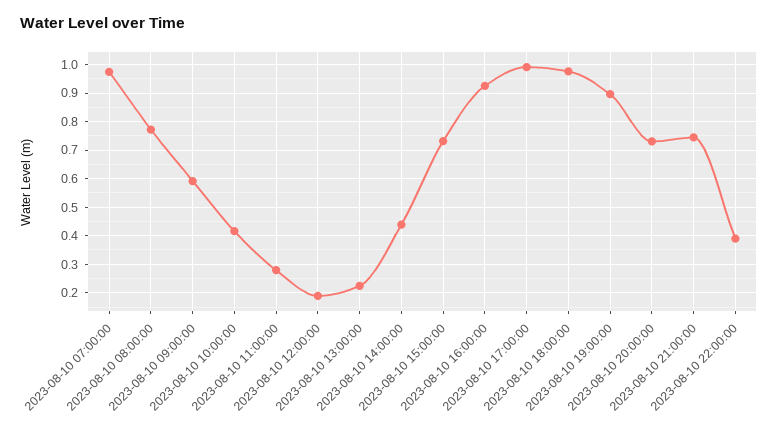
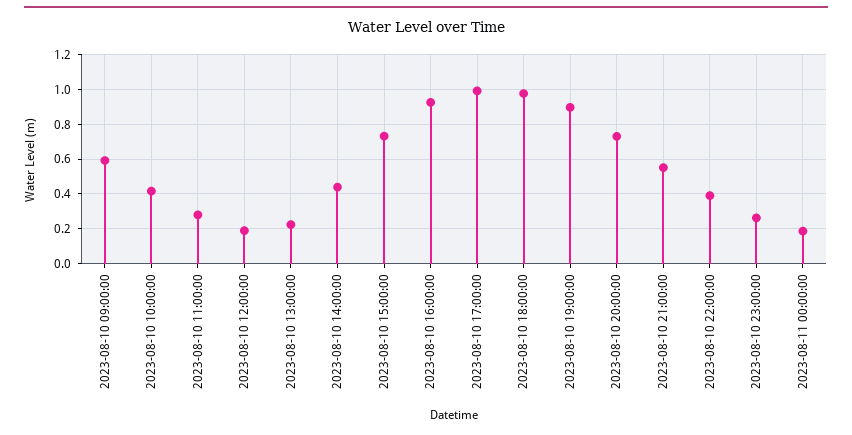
2023-08-10 07:00:00: 0.975 -> none
2023-08-10 08:00:00: 0.775 -> none
2023-08-10 21:00:00: 0.75 -> 0.55
2023-08-10 23:00:00: none -> 0.25
2023-08-11 00:00:00: none -> 0.2

